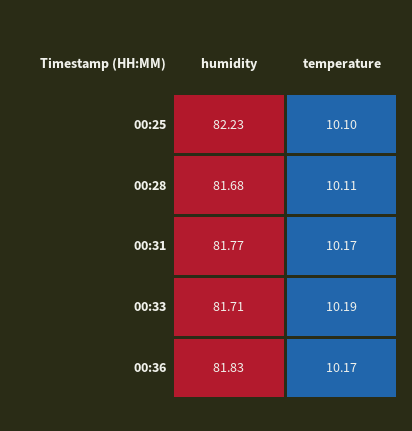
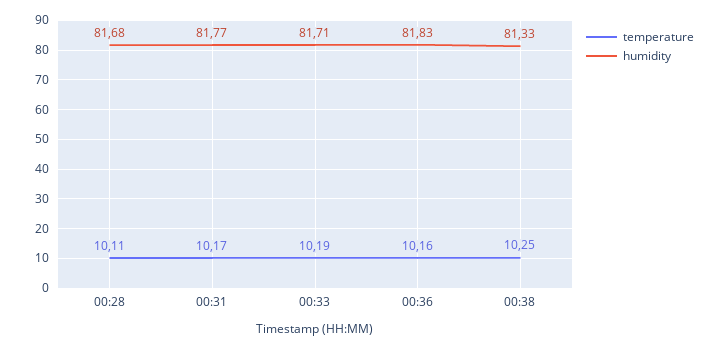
humidity, 00:25: 82.23 -> none
temperature, 00:25: 10.1 -> none
temperature, 00:36: 10.17 -> 10.16
temperature, 00:38: none -> 10.25
humidity, 00:38: none -> 81.33

